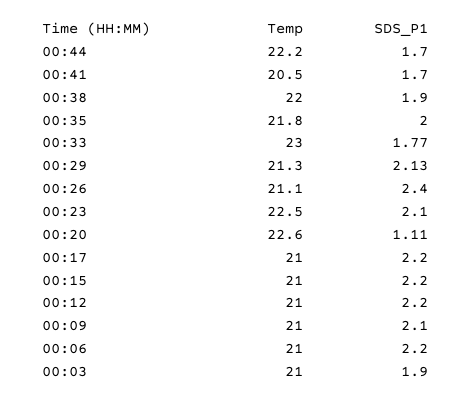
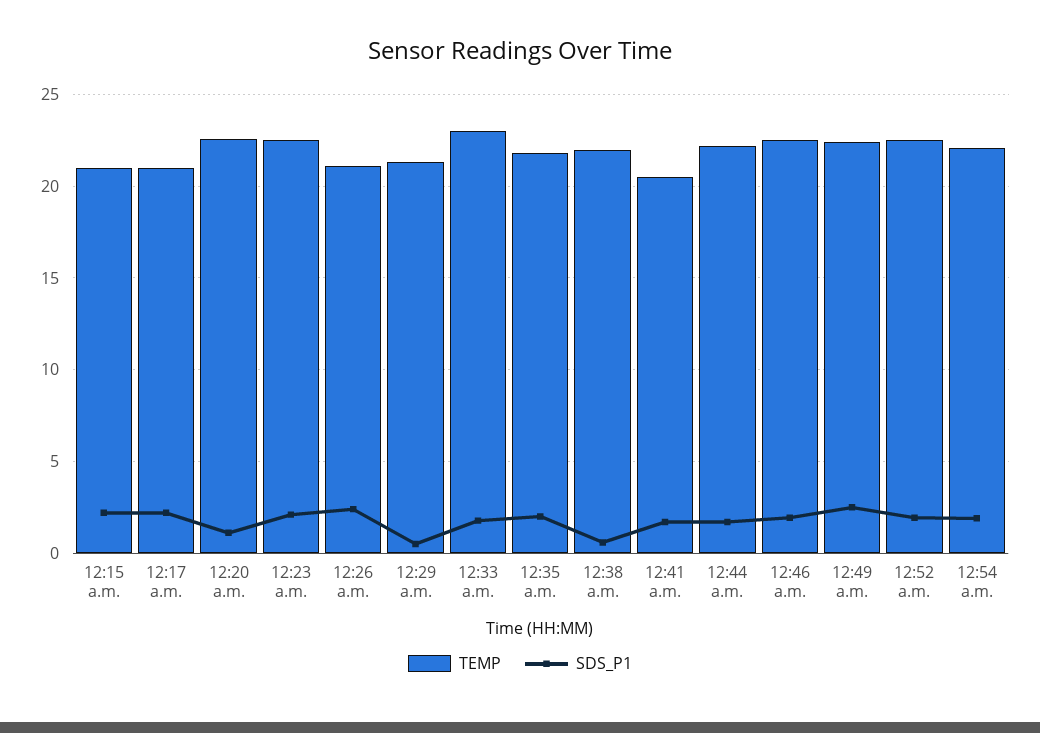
SDS_P1, 00:38: 1.9 -> 0.5
SDS_P1, 00:29: 2.13 -> 0.5
Temp, 00:12: 21 -> none
SDS_P1, 00:12: 2.2 -> none
Temp, 00:09: 21 -> none
SDS_P1, 00:09: 2.1 -> none
Temp, 00:06: 21 -> none
SDS_P1, 00:06: 2.2 -> none
Temp, 00:03: 21 -> none
SDS_P1, 00:03: 1.9 -> none
Temp, 12:46 a.m.: none -> 22.5
SDS_P1, 12:46 a.m.: none -> 2
Temp, 12:49 a.m.: none -> 22.5
SDS_P1, 12:49 a.m.: none -> 2.5
Temp, 12:52 a.m.: none -> 22.5
SDS_P1, 12:52 a.m.: none -> 2
Temp, 12:54 a.m.: none -> 22
SDS_P1, 12:54 a.m.: none -> 2

